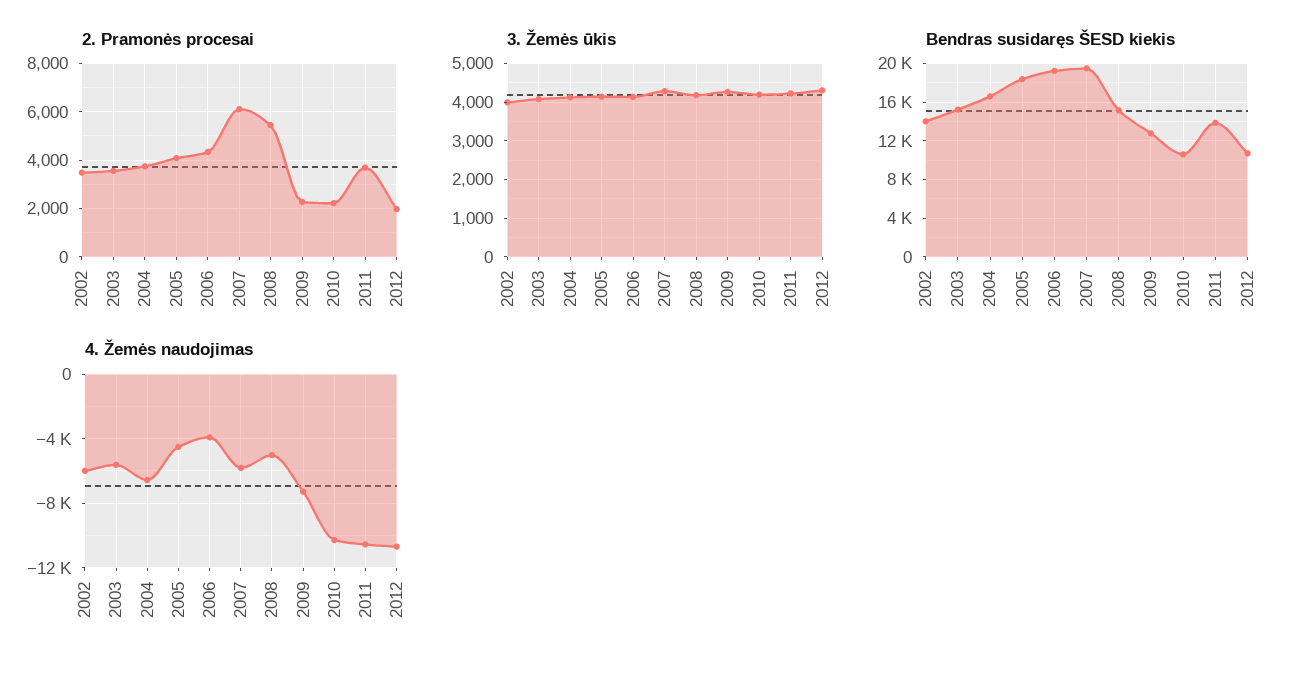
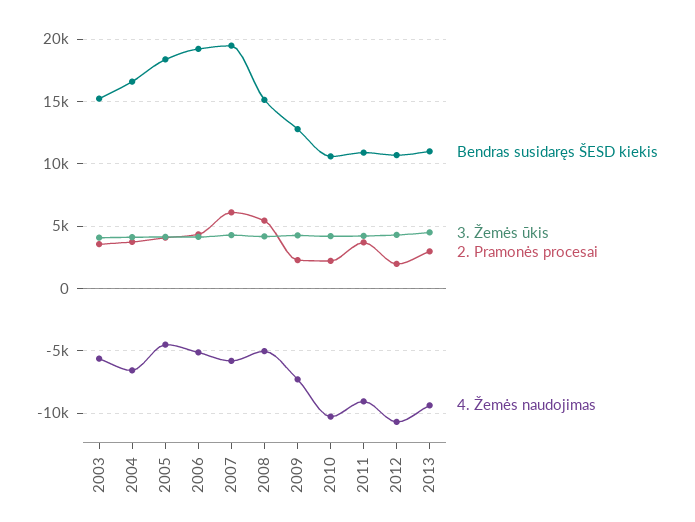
2. Pramonės procesai, 2002: 3500 -> none
3. Žemės ūkis, 2002: 4000 -> none
Bendras susidaręs ŠESD kiekis, 2002: 14000 -> none
Bendras susidaręs ŠESD kiekis, 2011: 14000 -> 11000
4. Žemės naudojimas, 2002: -6000 -> none
4. Žemės naudojimas, 2006: -4000 -> -5000
4. Žemės naudojimas, 2011: -10500 -> -9000
Bendras susidaręs ŠESD kiekis, 2013: none -> 11000
3. Žemės ūkis, 2013: none -> 4500
2. Pramonės procesai, 2013: none -> 3000
4. Žemės naudojimas, 2013: none -> -9500

